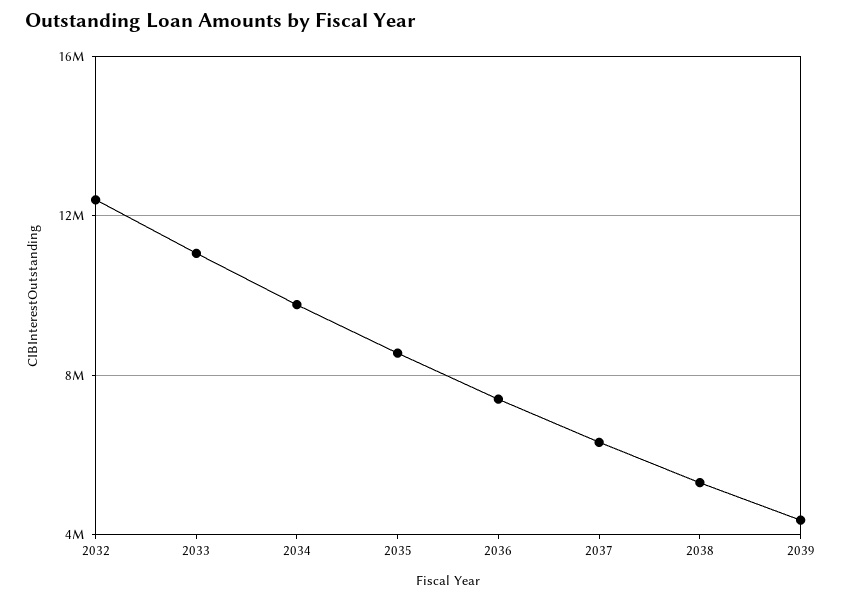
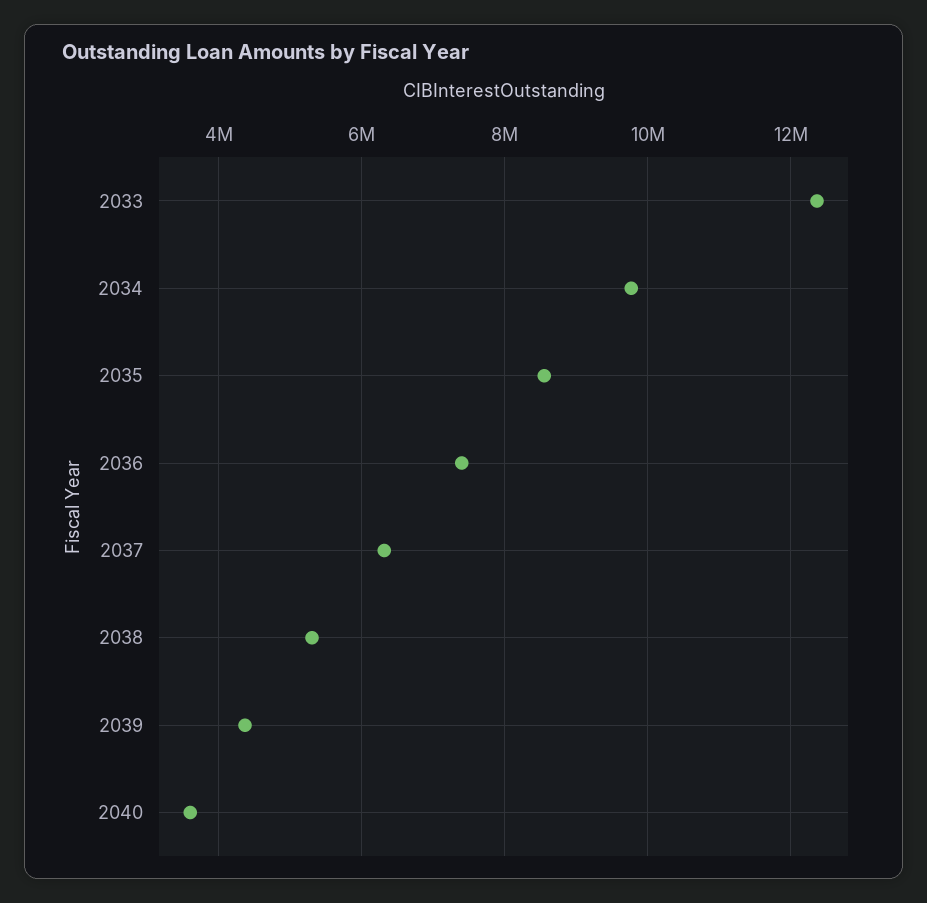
2032: 12500000 -> none
2033: 11000000 -> 12400000
2040: none -> 3600000

